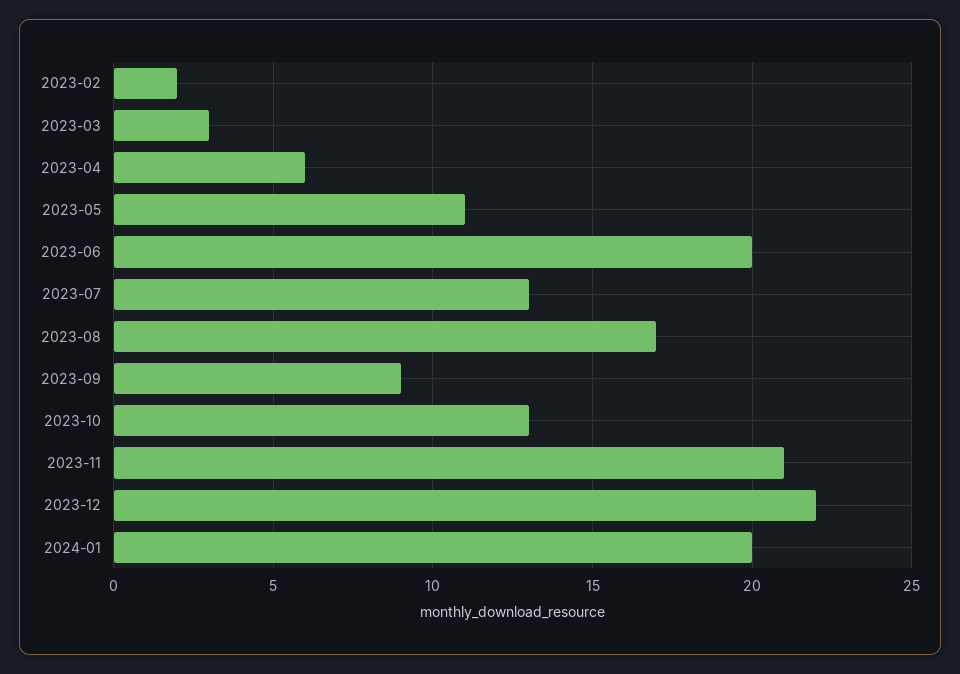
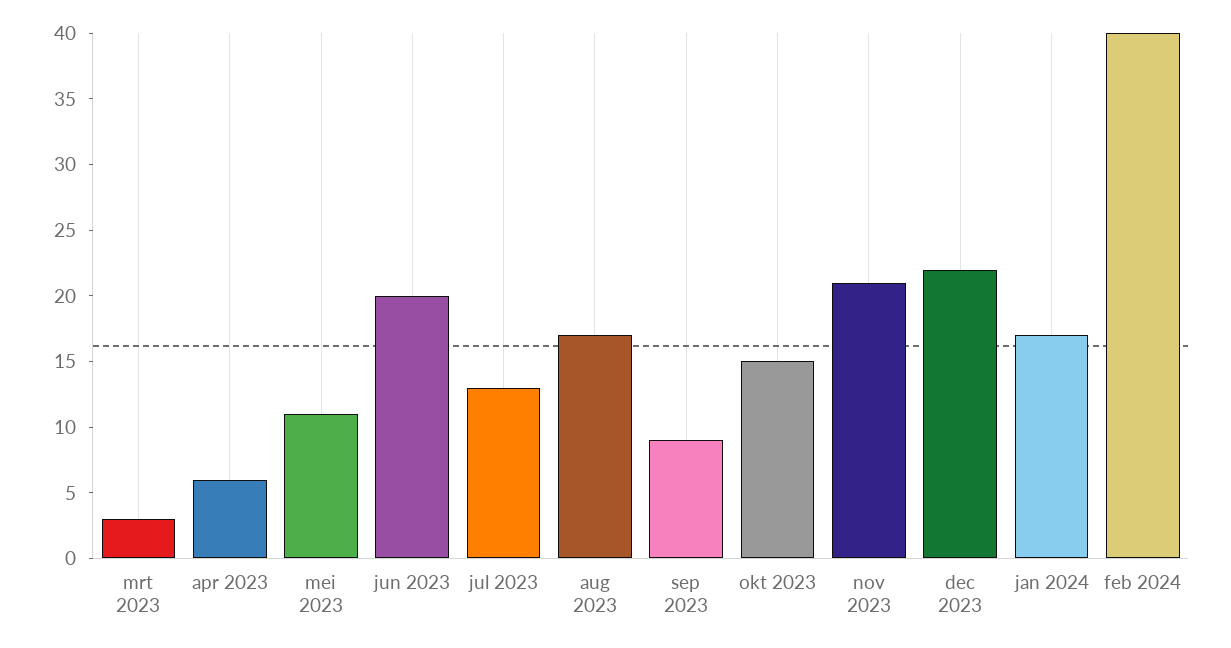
2023-02: 2 -> none
2023-10: 13 -> 15
2024-01: 20 -> 17
feb 2024: none -> 40

